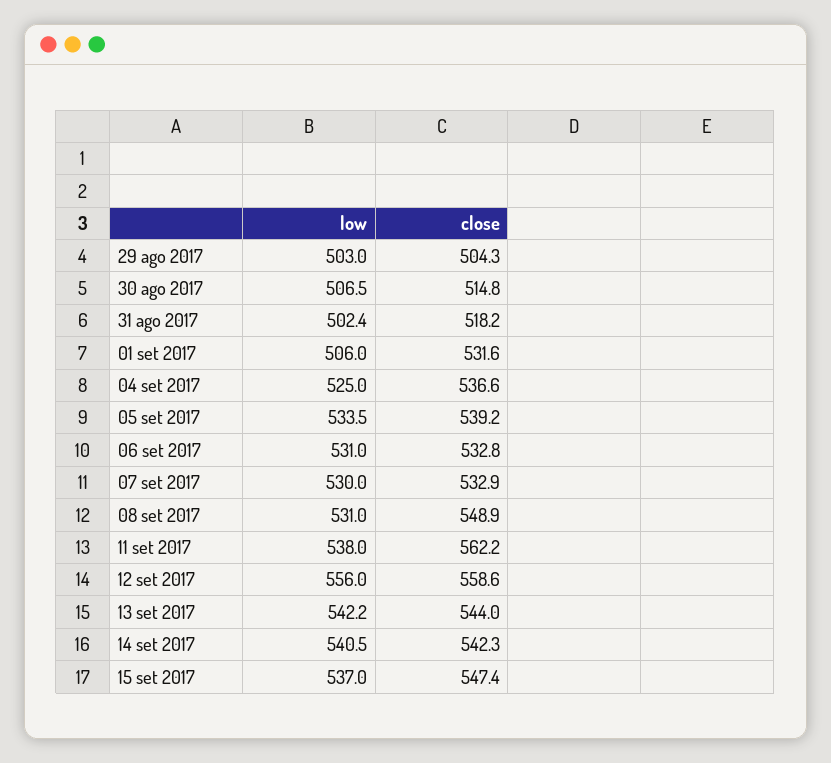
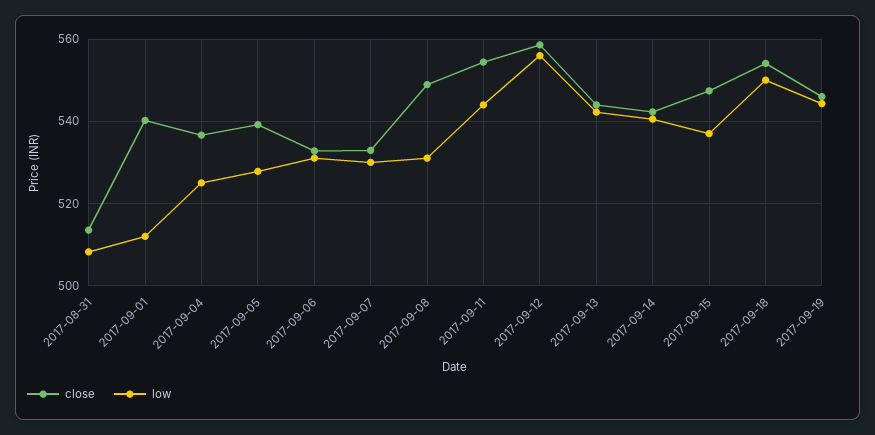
low, 29 ago 2017: 503 -> none
close, 29 ago 2017: 504.3 -> none
low, 30 ago 2017: 506.5 -> none
close, 30 ago 2017: 514.8 -> none
low, 31 ago 2017: 502.4 -> 508
close, 31 ago 2017: 518.2 -> 514
low, 01 set 2017: 506 -> 512
close, 01 set 2017: 531.6 -> 540
low, 05 set 2017: 533.5 -> 528
low, 11 set 2017: 538 -> 544
close, 11 set 2017: 562.2 -> 554
close, 2017-09-18: none -> 554
low, 2017-09-18: none -> 550
close, 2017-09-19: none -> 546
low, 2017-09-19: none -> 544

